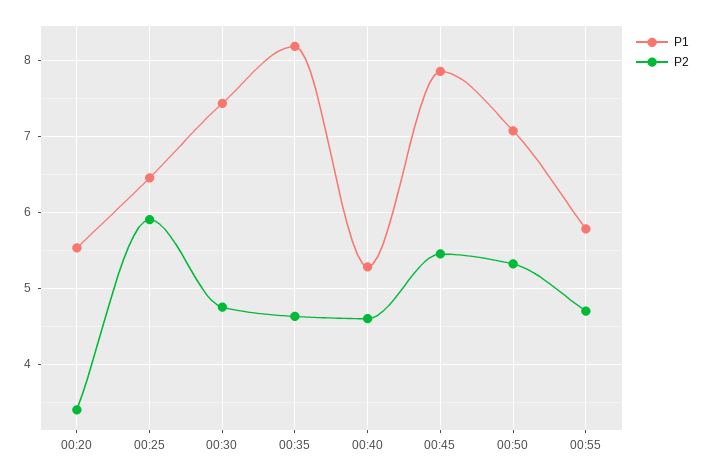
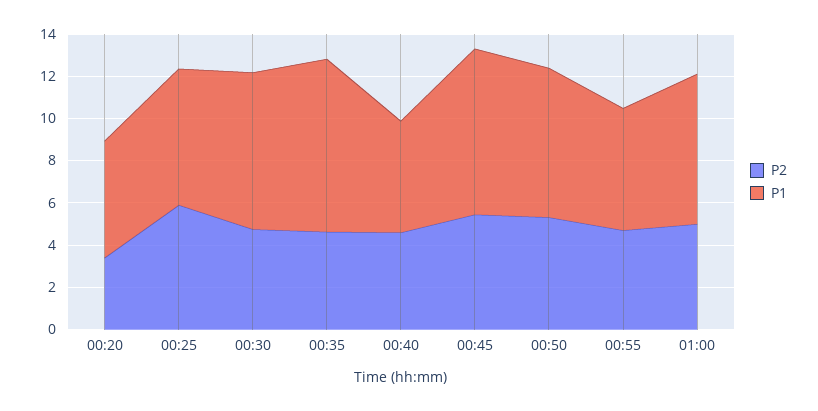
P2, 01:00: none -> 5
P1, 01:00: none -> 7

